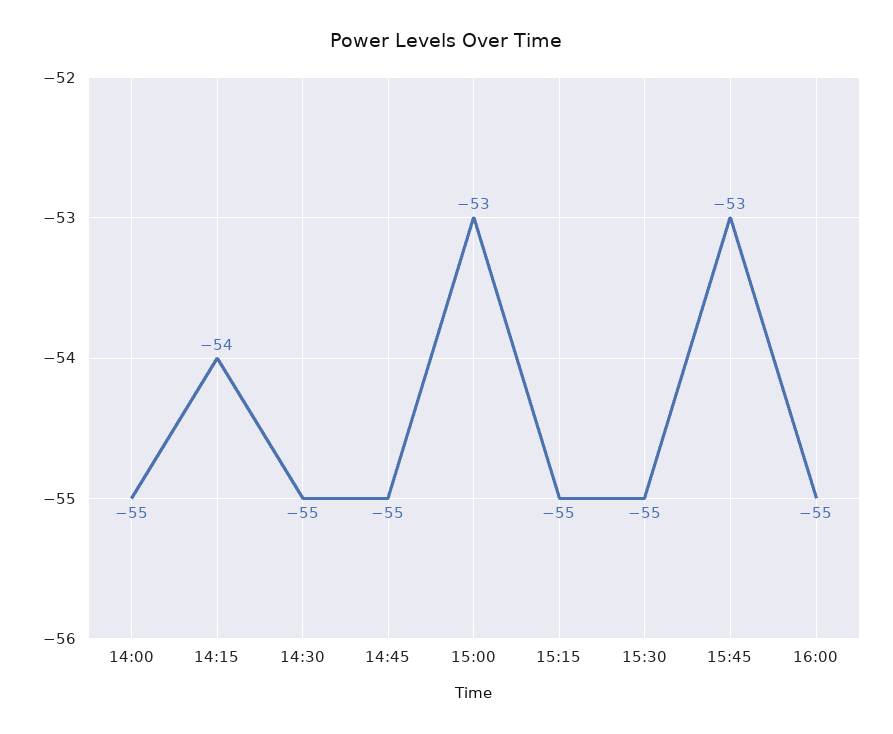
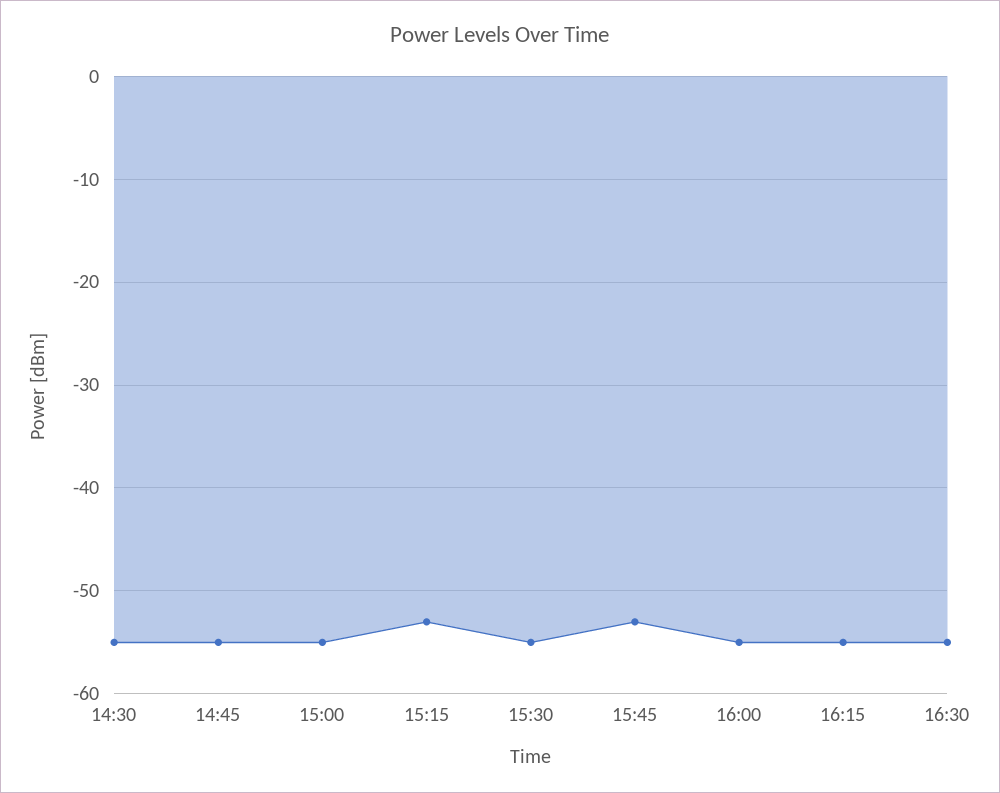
14:00: -55 -> none
14:15: -54 -> none
15:00: -53 -> -55
15:15: -55 -> -53
16:15: none -> -55
16:30: none -> -55

